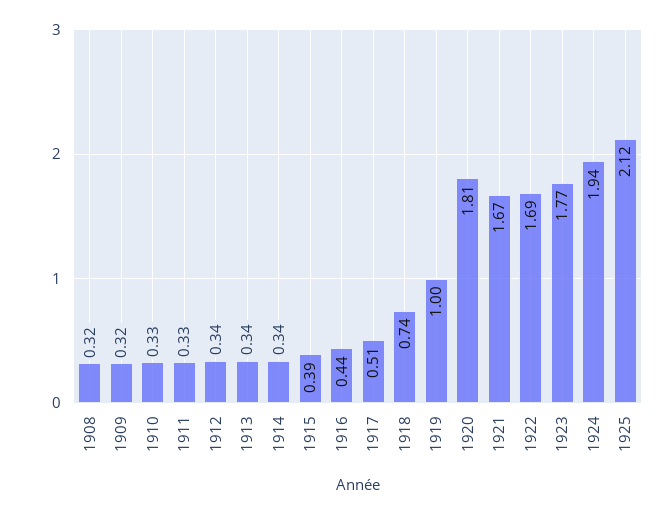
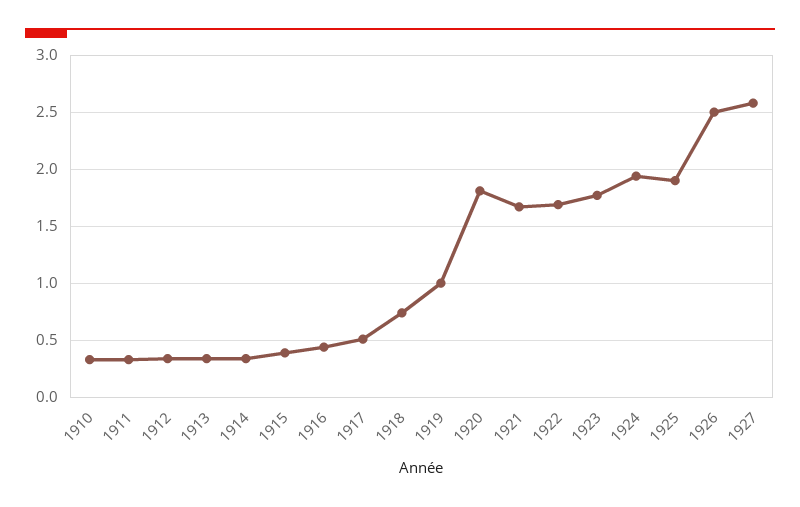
1908: 0.32 -> none
1909: 0.32 -> none
1925: 2.12 -> 1.9
1926: none -> 2.5
1927: none -> 2.6

